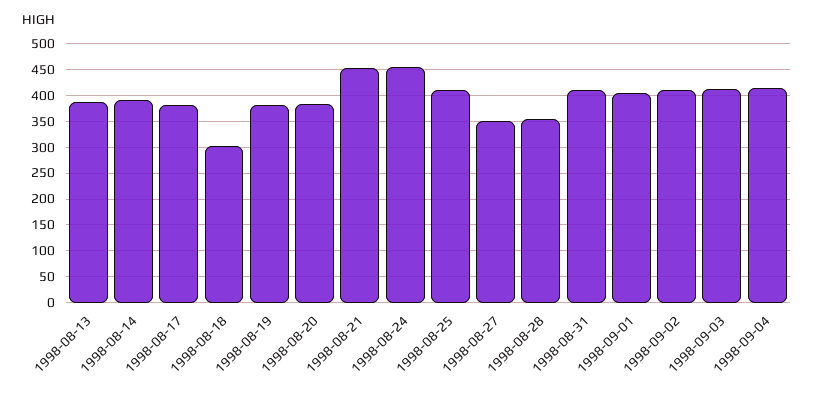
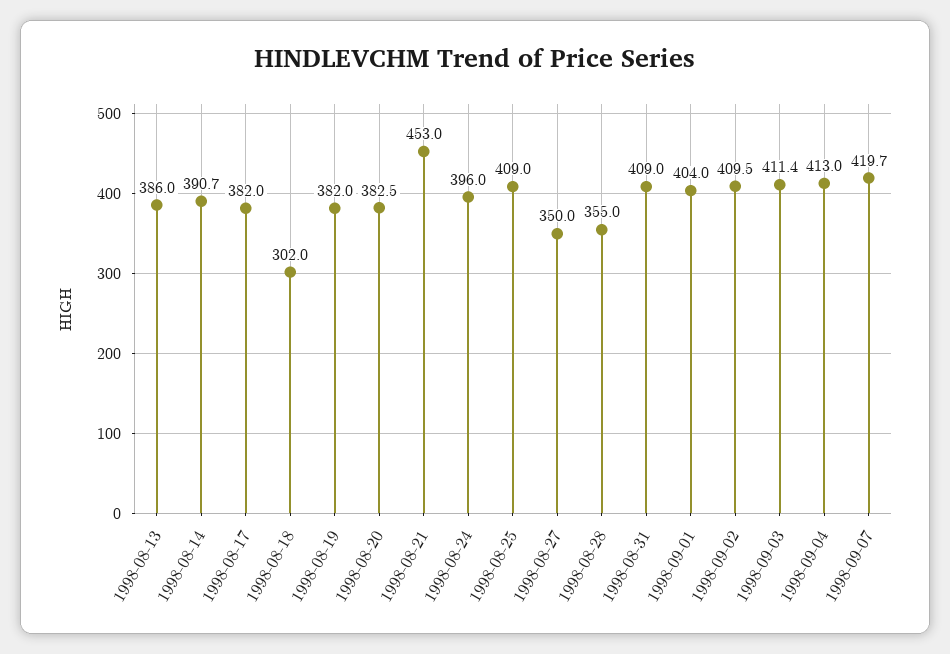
1998-08-24: 450 -> 396
1998-09-07: none -> 419.7

